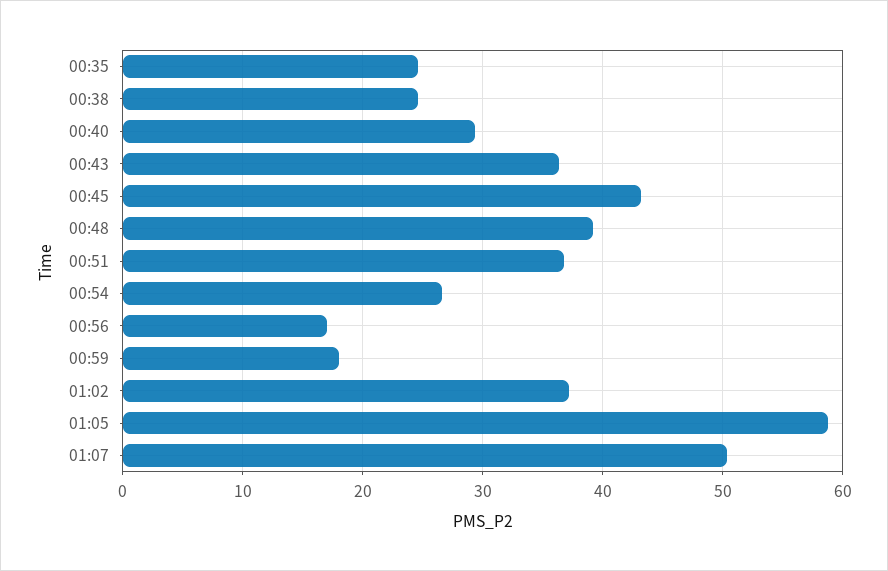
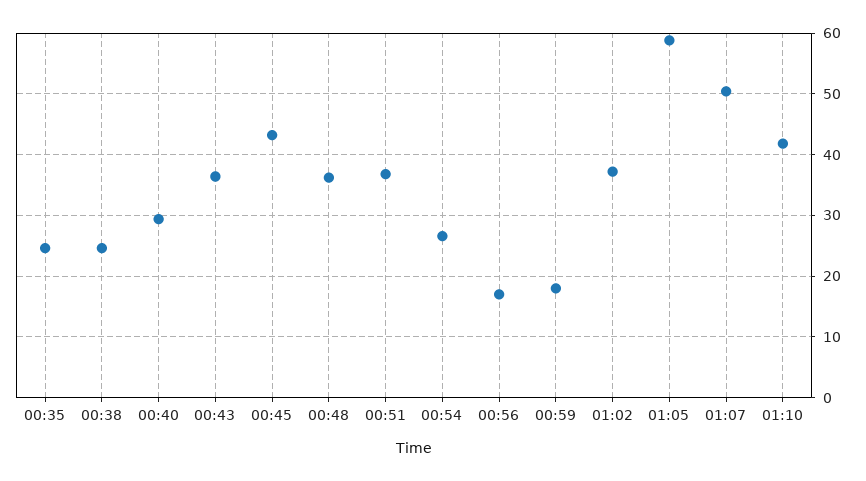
00:48: 39 -> 36
01:10: none -> 42

